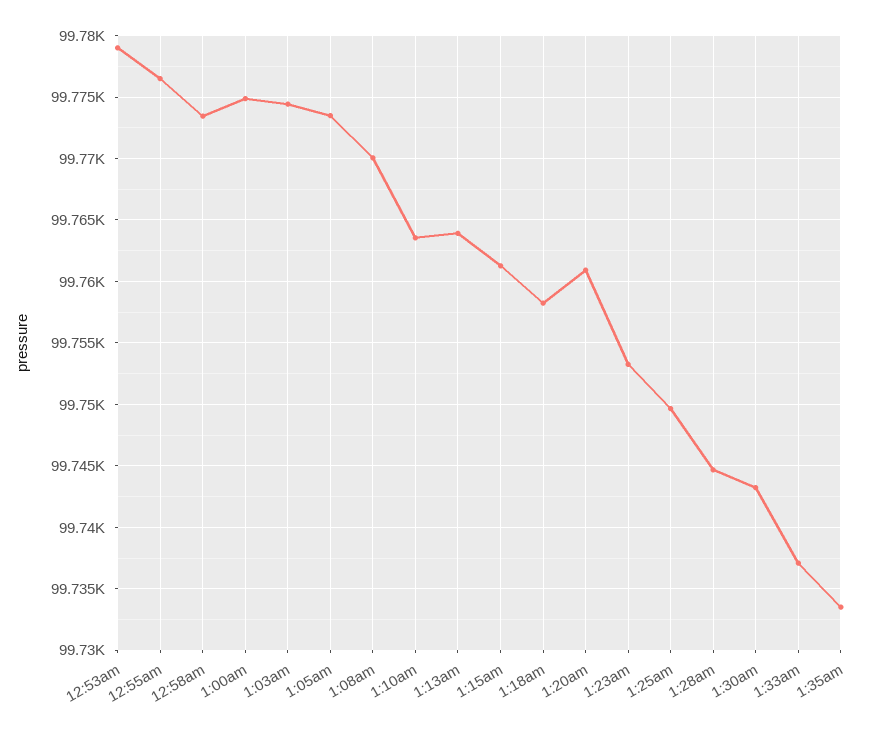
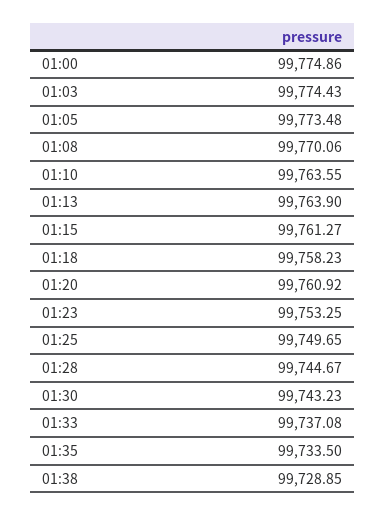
12:53am: 99779 -> none
12:55am: 99776.5 -> none
12:58am: 99773.5 -> none
01:38: none -> 99728.85

